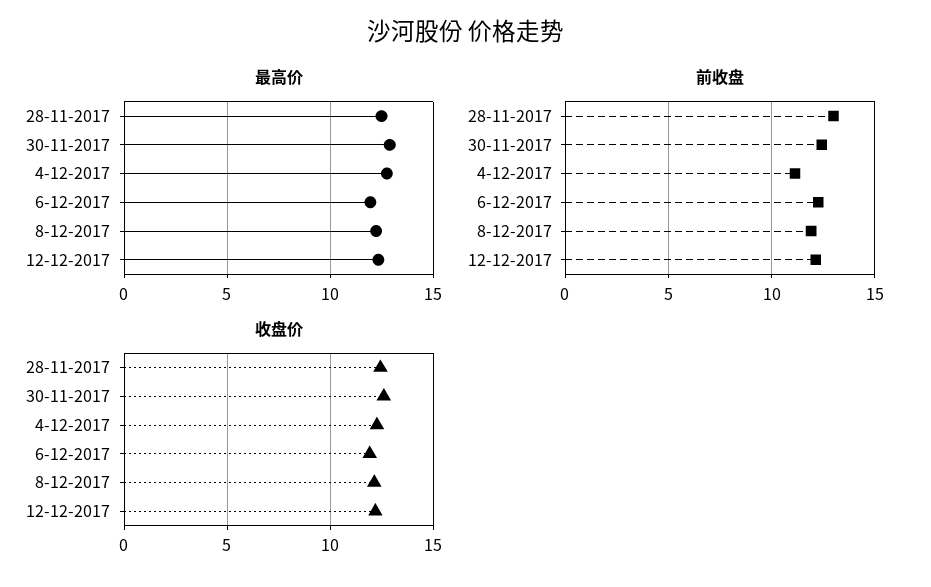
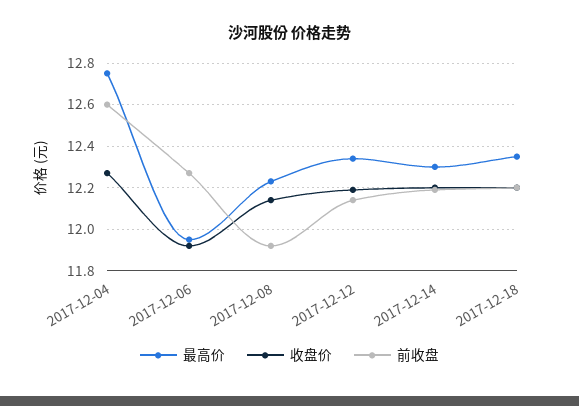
最高价, 28-11-2017: 12.5 -> none
最高价, 30-11-2017: 13 -> none
前收盘, 28-11-2017: 13 -> none
前收盘, 30-11-2017: 12.5 -> none
前收盘, 4-12-2017: 11 -> 12.6
收盘价, 28-11-2017: 12.5 -> none
收盘价, 30-11-2017: 12.5 -> none
最高价, 2017-12-14: none -> 12.3
收盘价, 2017-12-14: none -> 12.2
前收盘, 2017-12-14: none -> 12.2
最高价, 2017-12-18: none -> 12.35
收盘价, 2017-12-18: none -> 12.2
前收盘, 2017-12-18: none -> 12.2

